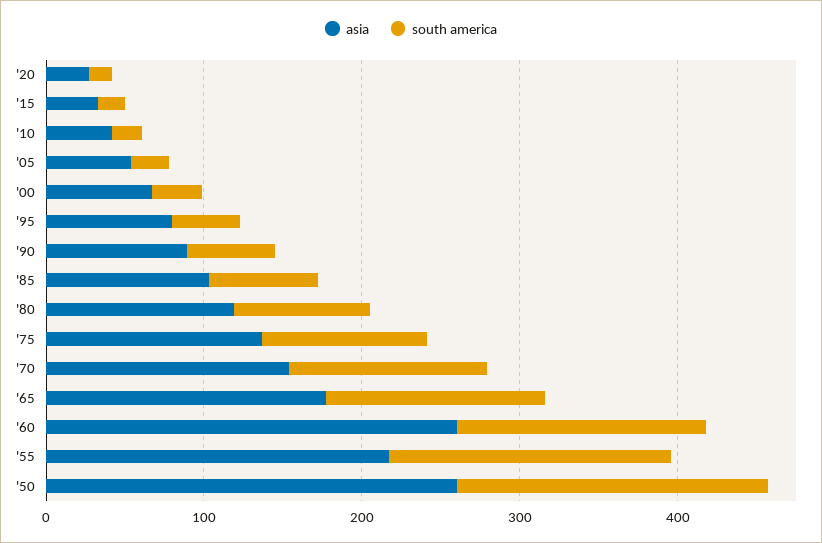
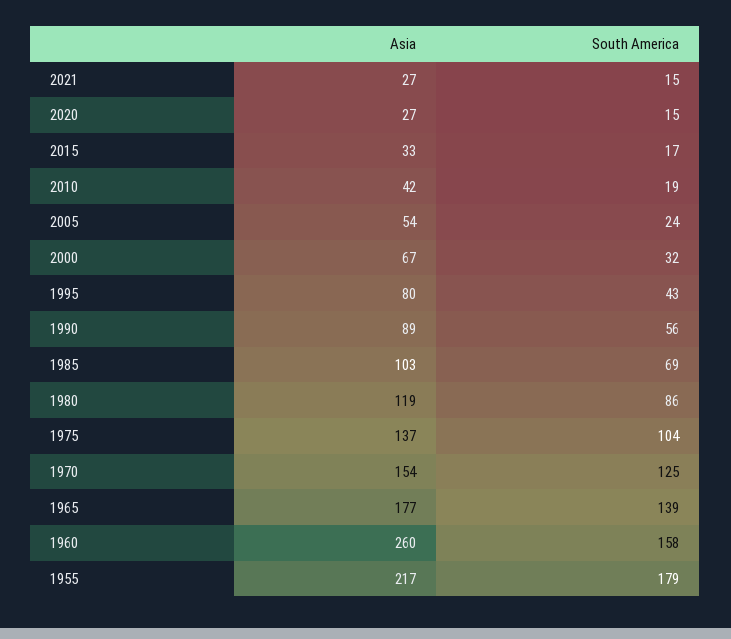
asia, '50: 260 -> none
south america, '50: 200 -> none
asia, 2021: none -> 27
south america, 2021: none -> 15

